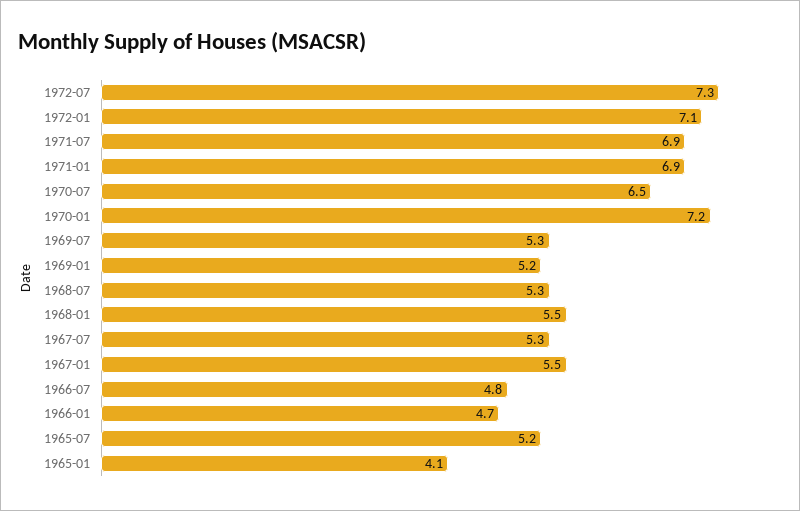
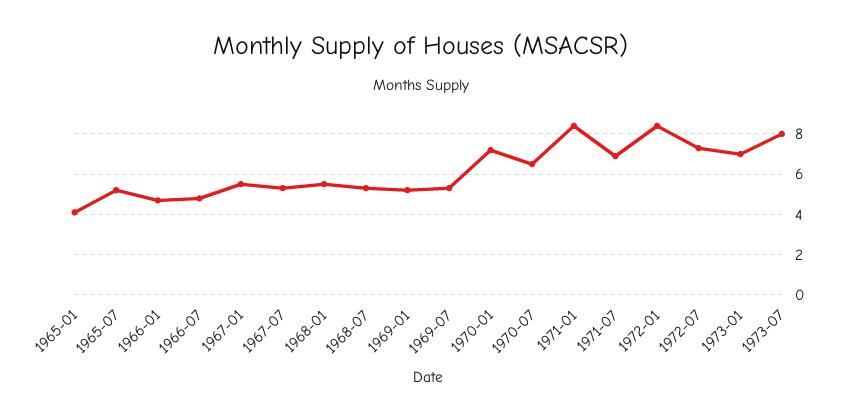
1972-01: 7.1 -> 8.5
1971-01: 6.9 -> 8.5
1973-01: none -> 7
1973-07: none -> 8

